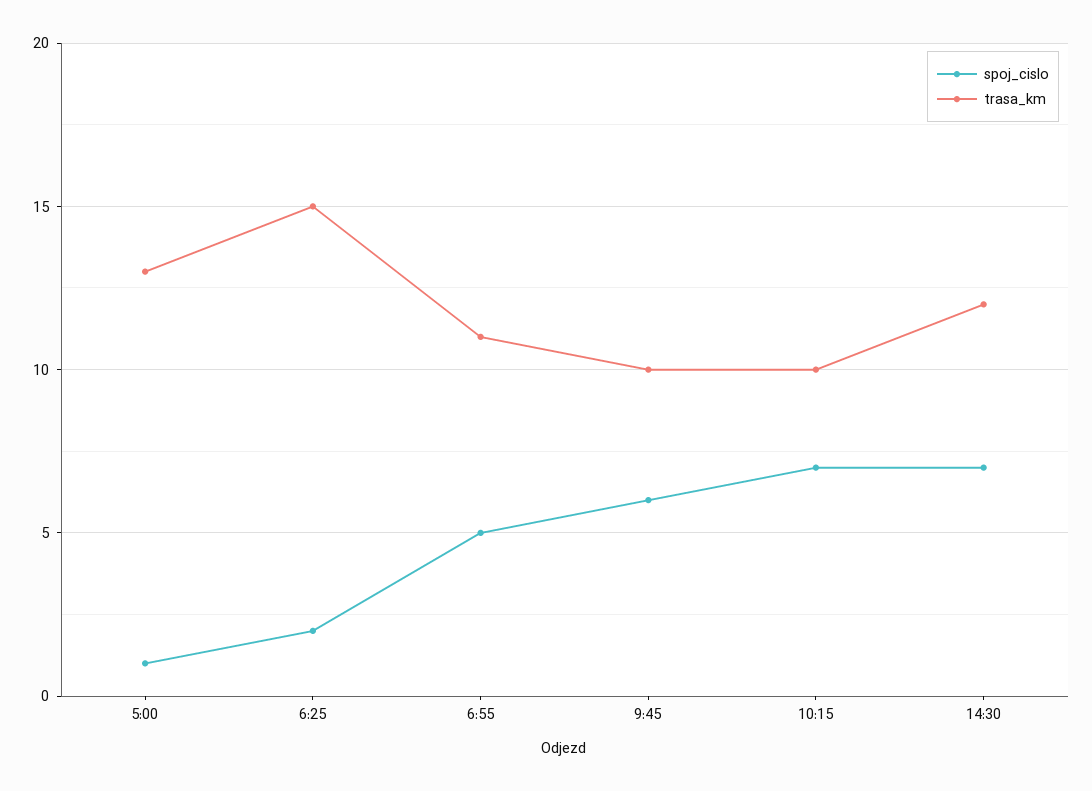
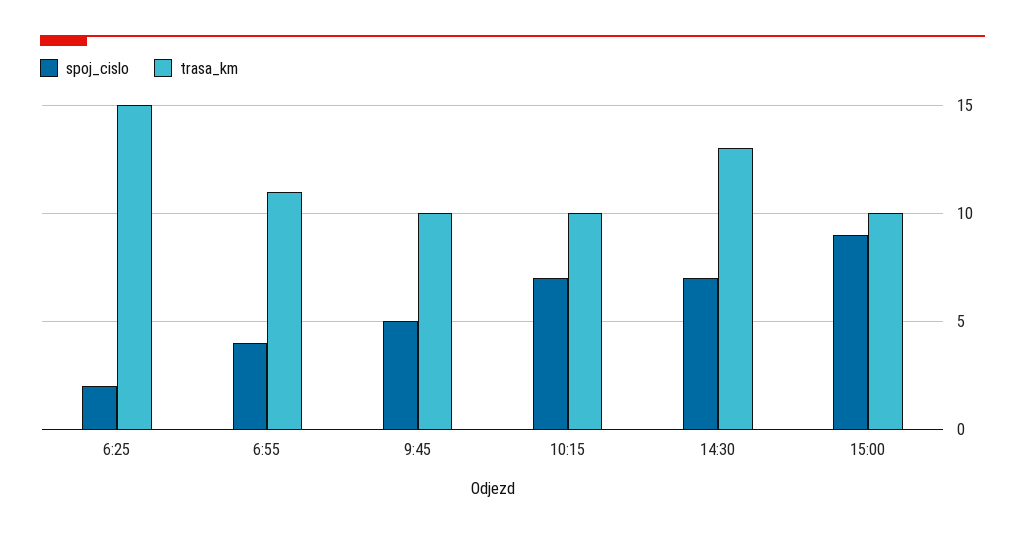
spoj_cislo, 5:00: 1 -> none
trasa_km, 5:00: 13 -> none
spoj_cislo, 6:55: 5 -> 4
spoj_cislo, 9:45: 6 -> 5
trasa_km, 14:30: 12 -> 13
spoj_cislo, 15:00: none -> 9
trasa_km, 15:00: none -> 10

